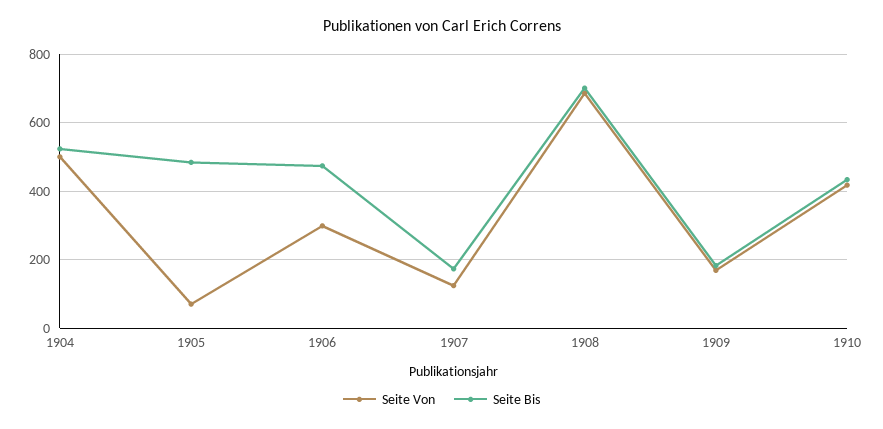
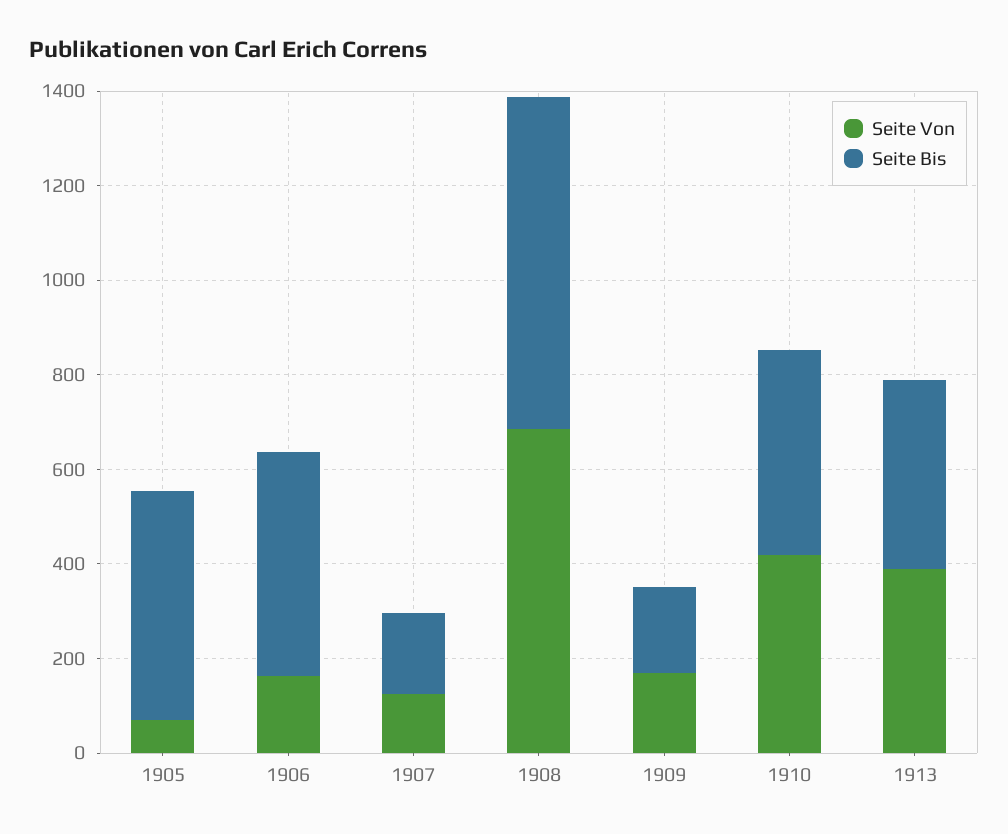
Seite Von, 1904: 500 -> none
Seite Bis, 1904: 520 -> none
Seite Von, 1906: 300 -> 150
Seite Von, 1913: none -> 400
Seite Bis, 1913: none -> 400

